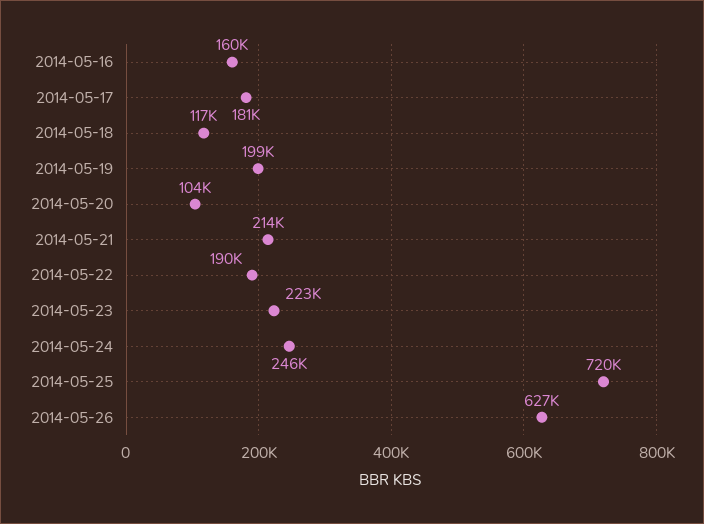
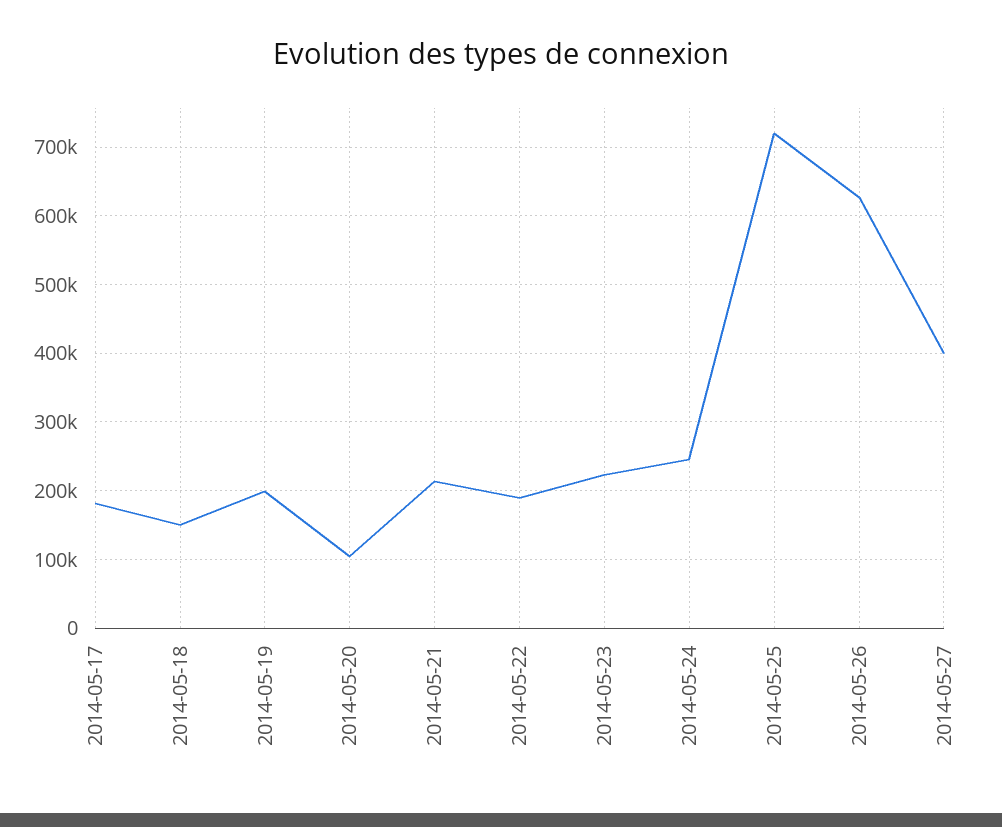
2014-05-16: 160000 -> none
2014-05-18: 117000 -> 150000
2014-05-27: none -> 400000

